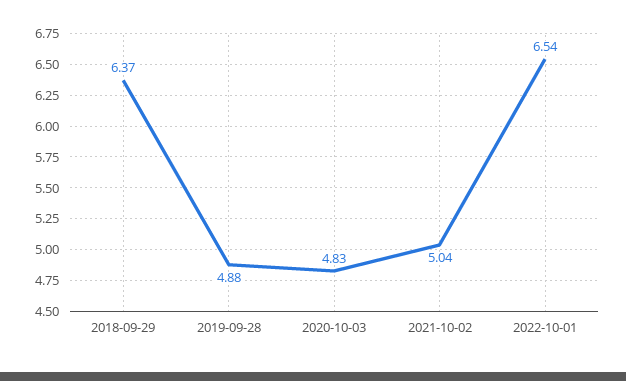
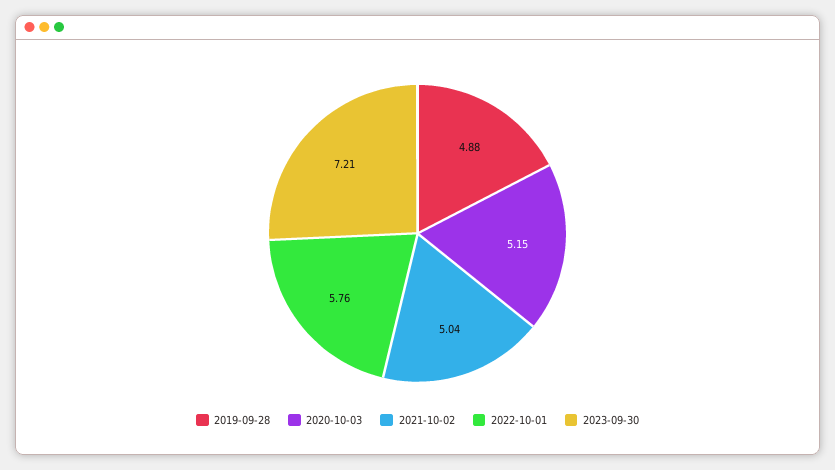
2018-09-29: 6.37 -> none
2020-10-03: 4.83 -> 5.15
2022-10-01: 6.54 -> 5.76
2023-09-30: none -> 7.21

